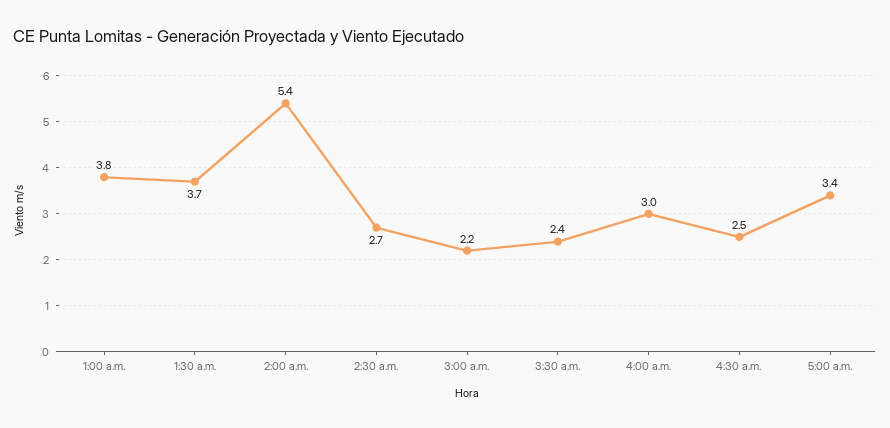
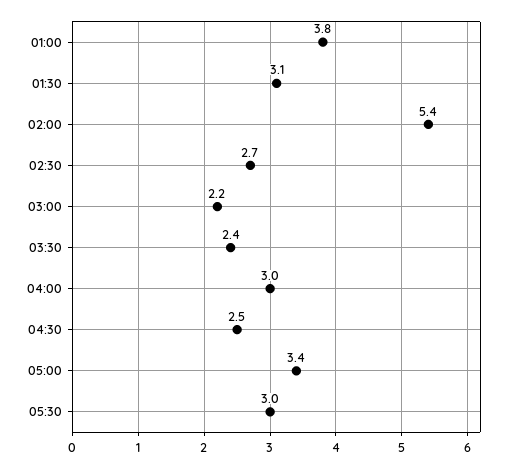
1:30 a.m.: 3.7 -> 3.1
05:30: none -> 3

